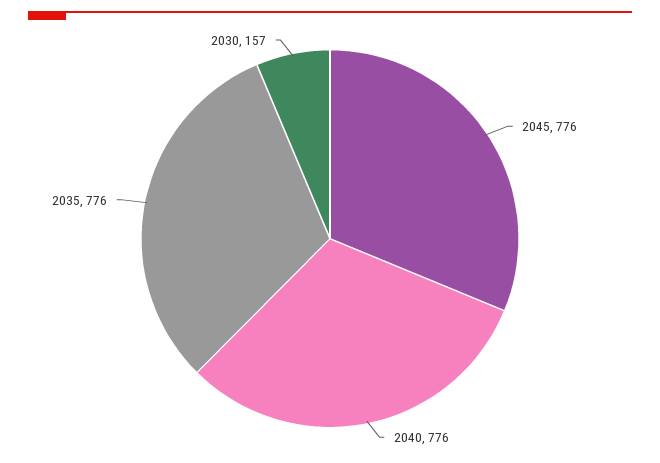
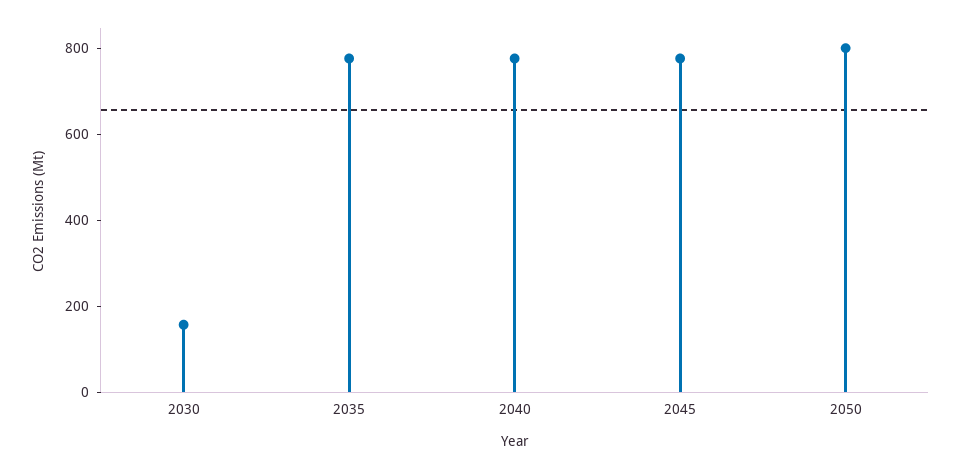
2050: none -> 800

